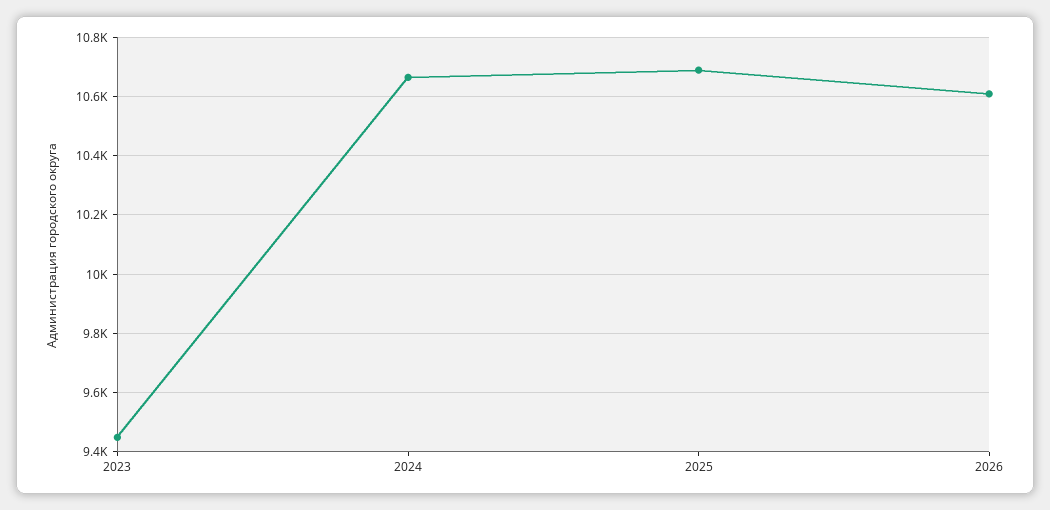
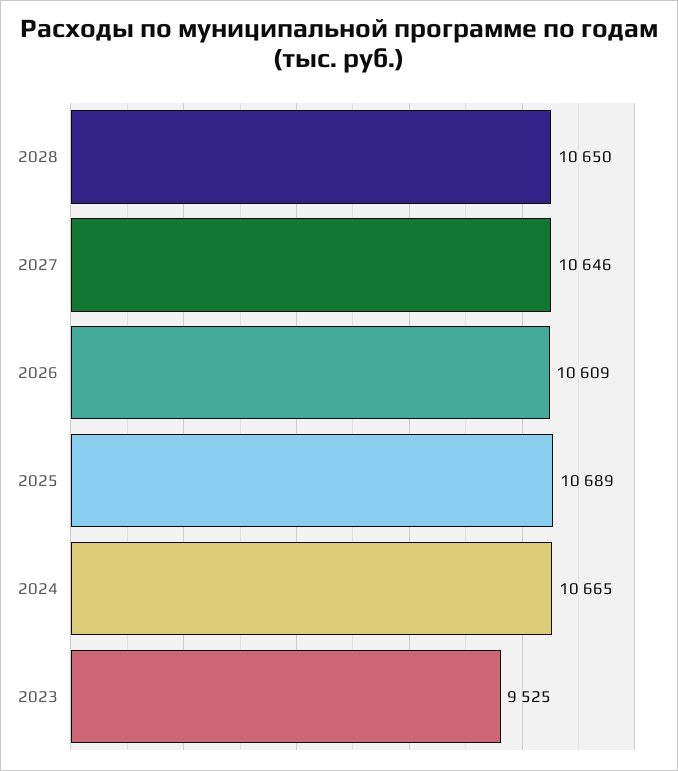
2023: 9450 -> 9525
2028: none -> 10650
2027: none -> 10646

